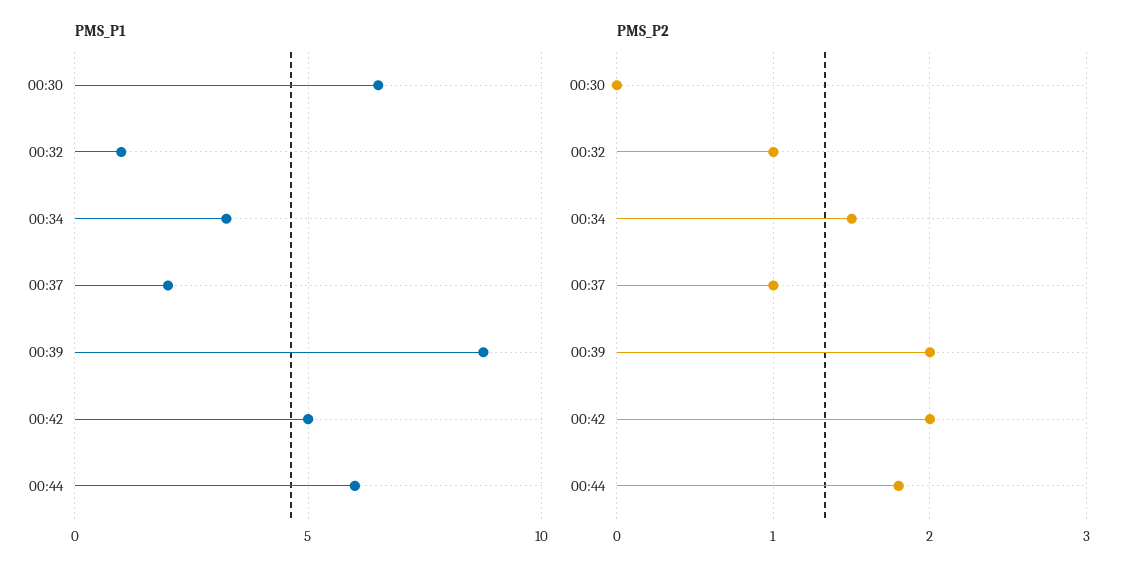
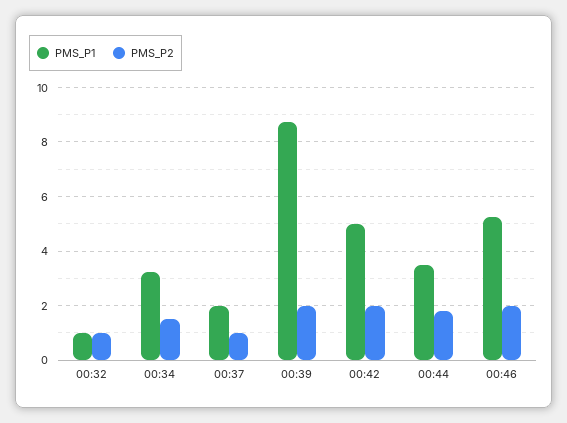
PMS_P1, 00:30: 6.5 -> none
PMS_P1, 00:44: 6 -> 3.5
PMS_P2, 00:30: 0 -> none
PMS_P1, 00:46: none -> 5.25
PMS_P2, 00:46: none -> 2

